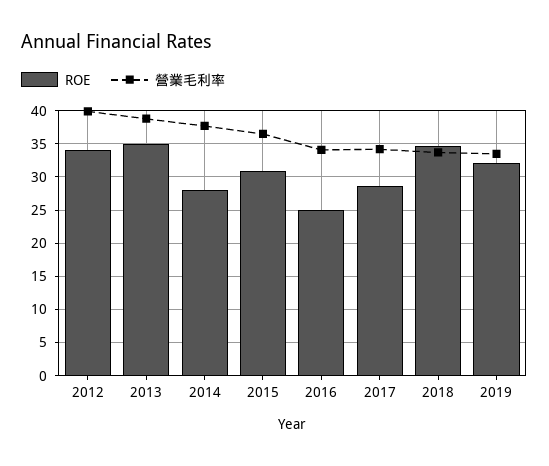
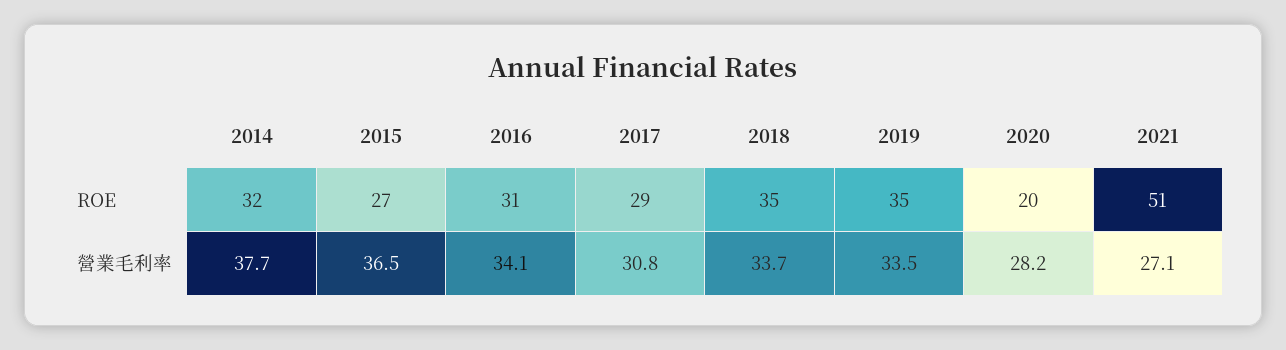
ROE, 2012: 34 -> none
營業毛利率, 2012: 40 -> none
ROE, 2013: 35 -> none
營業毛利率, 2013: 39 -> none
ROE, 2014: 28 -> 32
ROE, 2015: 31 -> 27
ROE, 2016: 25 -> 31
營業毛利率, 2017: 34 -> 30.8
ROE, 2019: 32 -> 35
ROE, 2020: none -> 20
ROE, 2021: none -> 51
營業毛利率, 2020: none -> 28.2
營業毛利率, 2021: none -> 27.1

